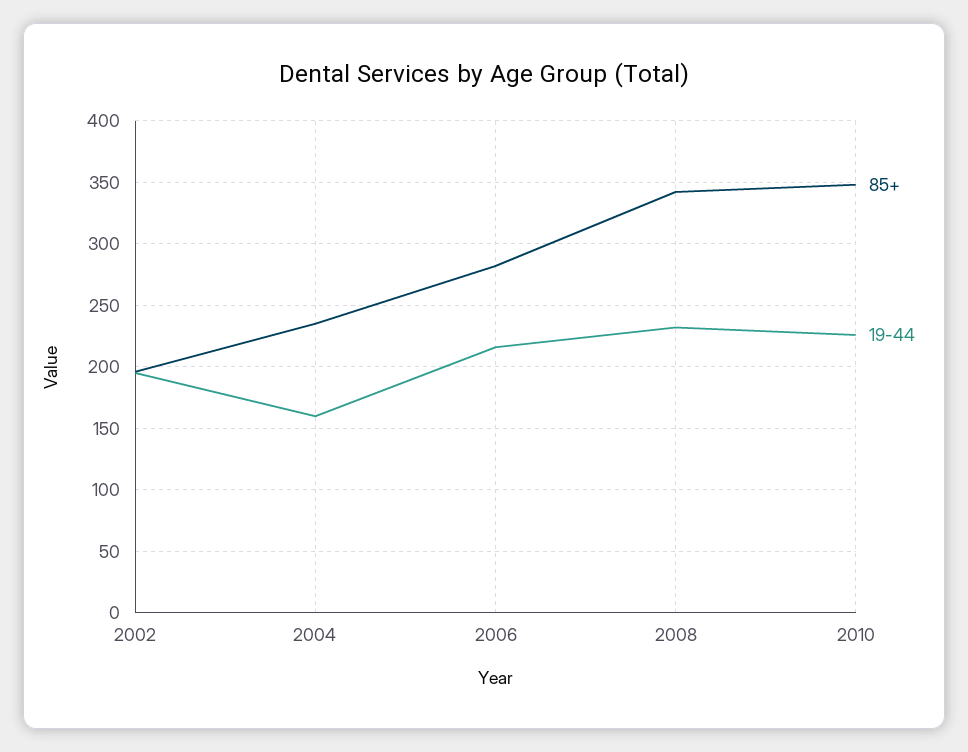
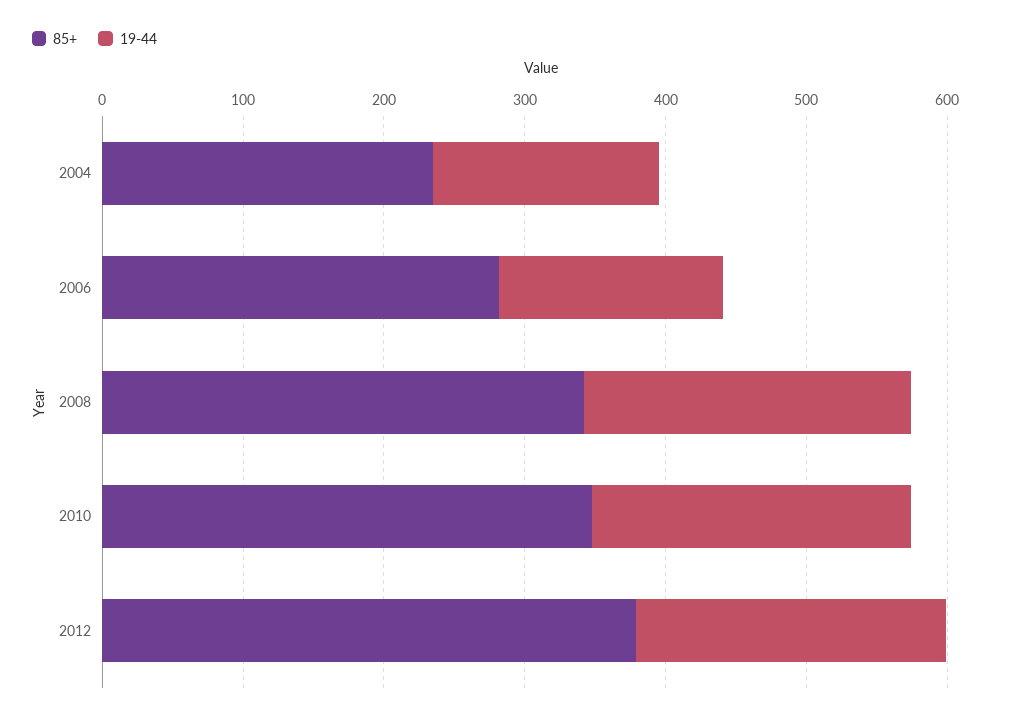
85+, 2002: 195 -> none
19-44, 2002: 195 -> none
19-44, 2006: 215 -> 160
85+, 2012: none -> 380
19-44, 2012: none -> 220

